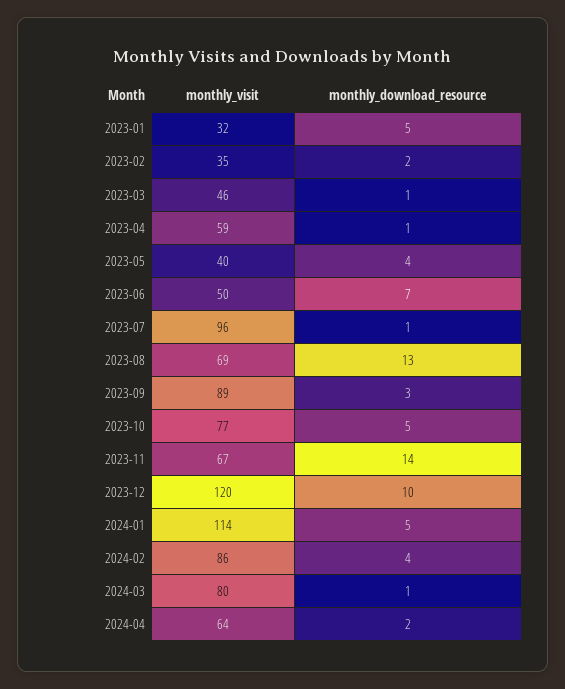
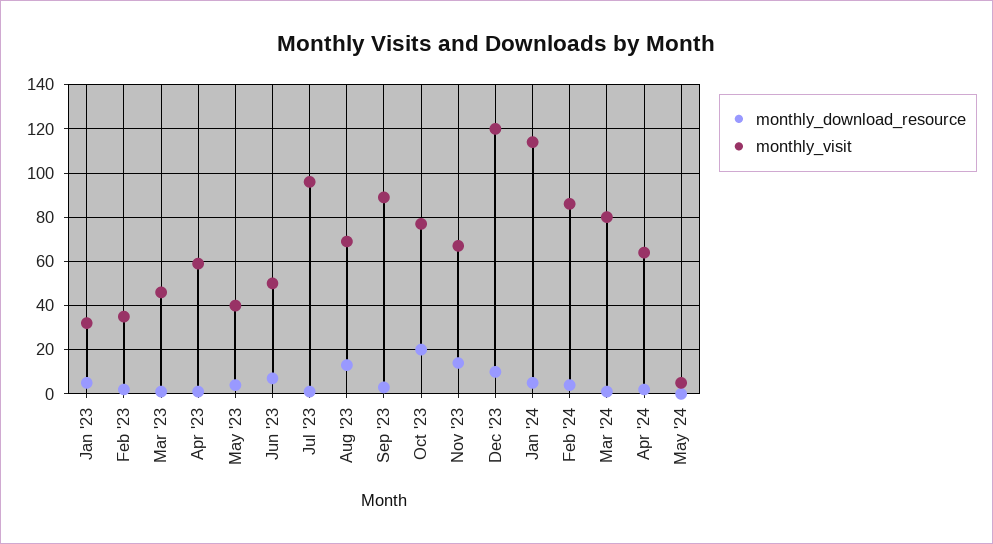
monthly_download_resource, 2023-10: 5 -> 20
monthly_download_resource, May '24: none -> 0
monthly_visit, May '24: none -> 5

